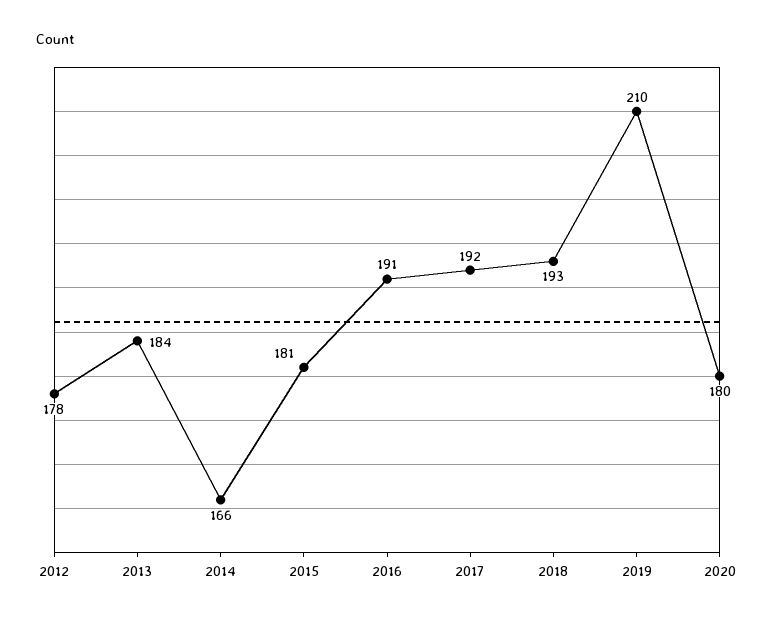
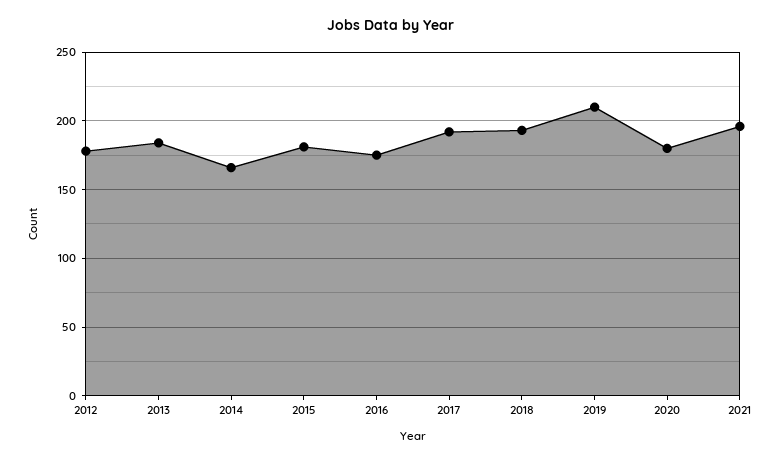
2016: 191 -> 175
2021: none -> 195

